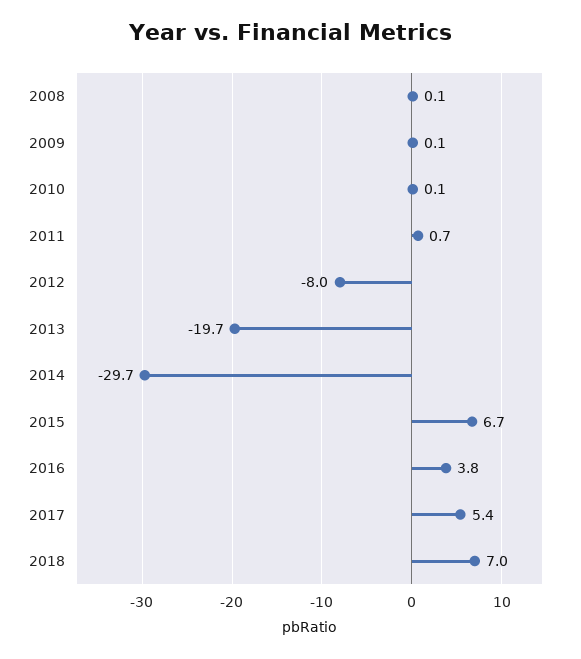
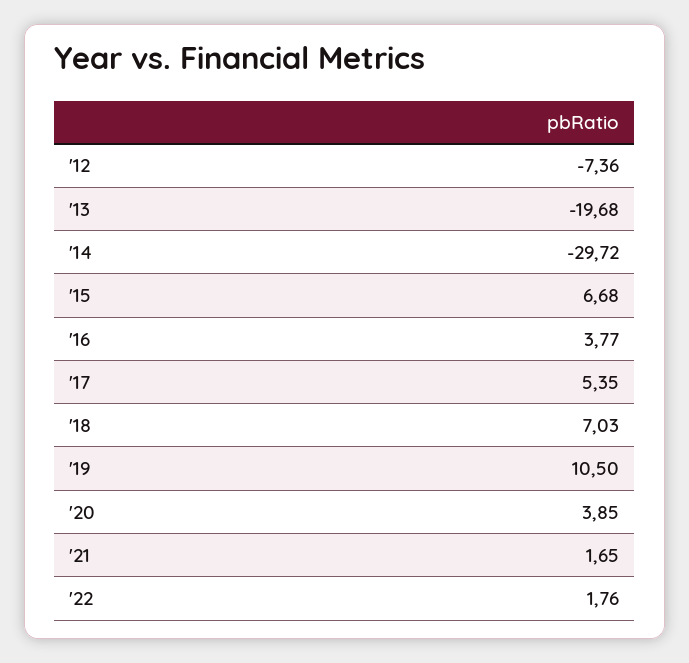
2008: 0.1 -> none
2009: 0.1 -> none
2010: 0.1 -> none
2011: 0.7 -> none
2012: -8 -> -7.36
'19: none -> 10.5
'20: none -> 3.85
'21: none -> 1.65
'22: none -> 1.76

